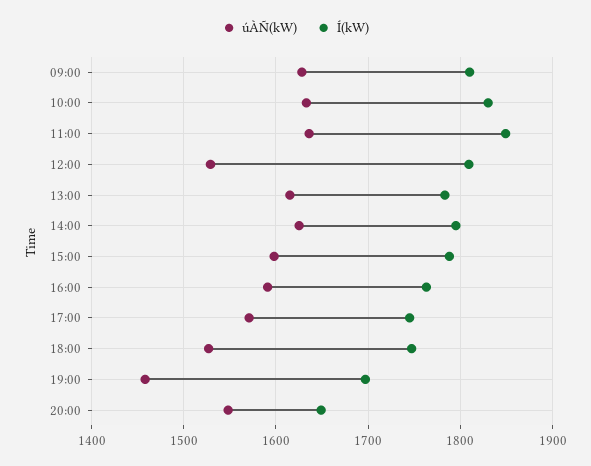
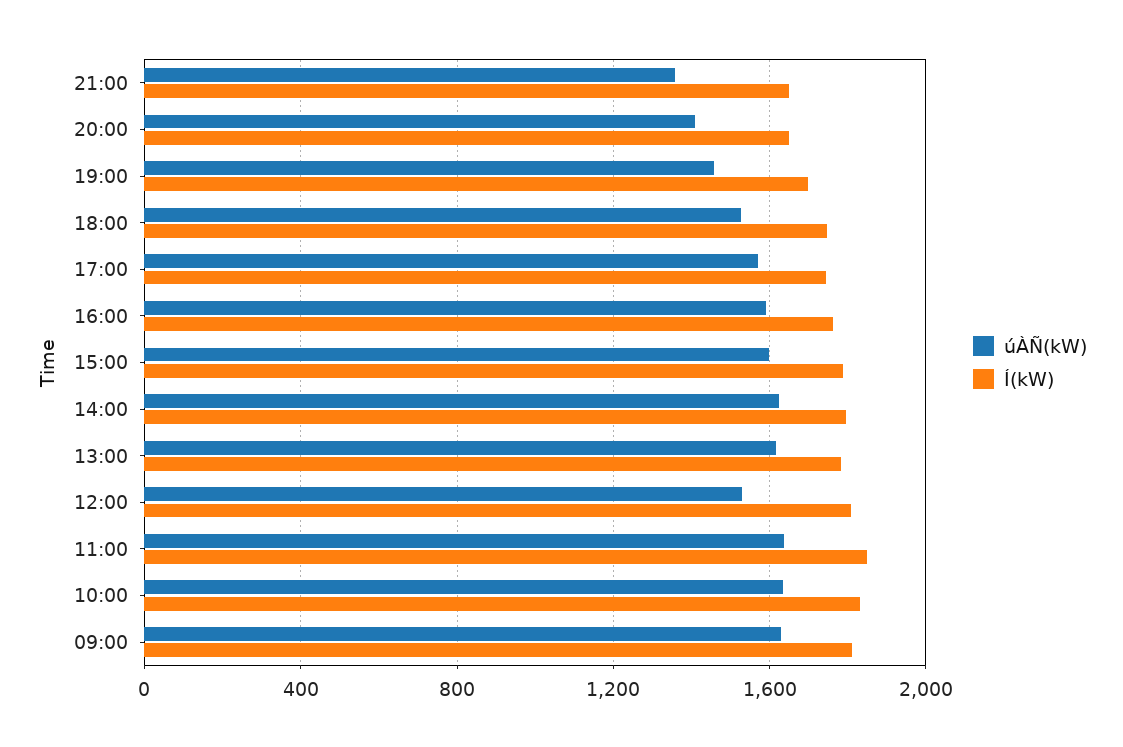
úÀÑ(kW), 20:00: 1550 -> 1400
úÀÑ(kW), 21:00: none -> 1350
Í(kW), 21:00: none -> 1650

